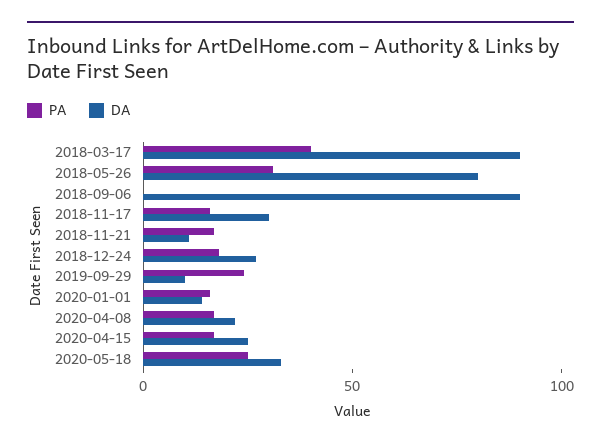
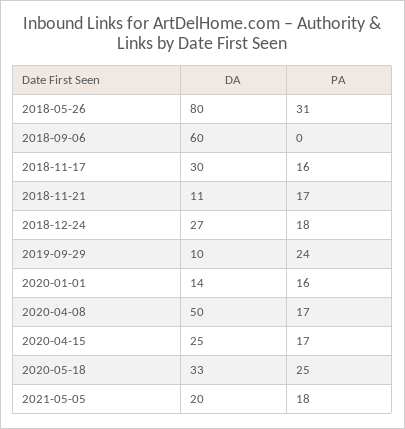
PA, 2018-03-17: 40 -> none
DA, 2018-03-17: 90 -> none
DA, 2018-09-06: 90 -> 60
DA, 2020-04-08: 20 -> 50
DA, 2021-05-05: none -> 20
PA, 2021-05-05: none -> 18

